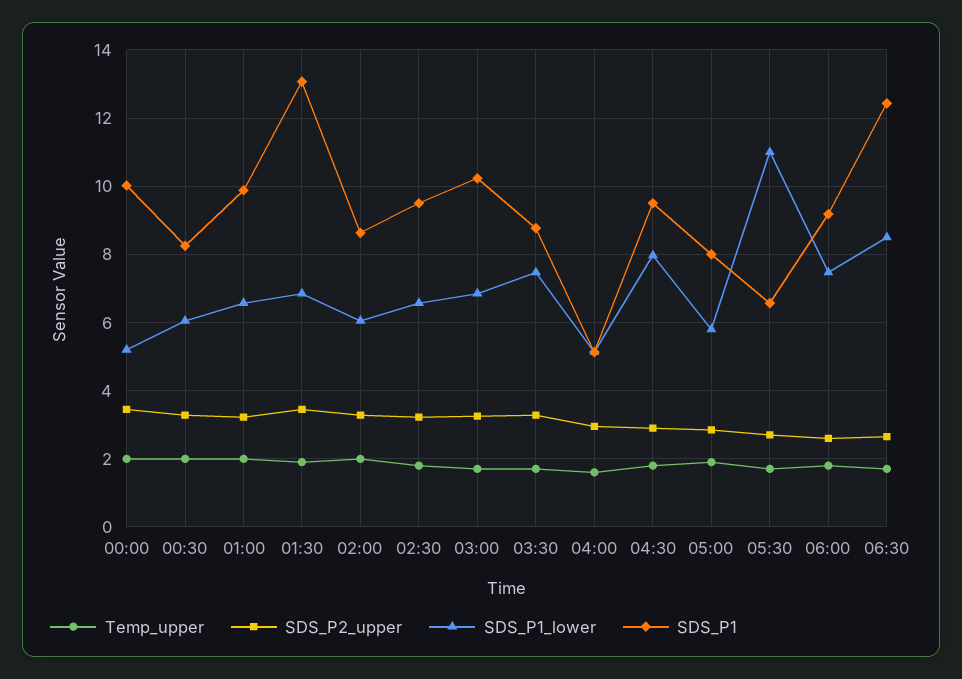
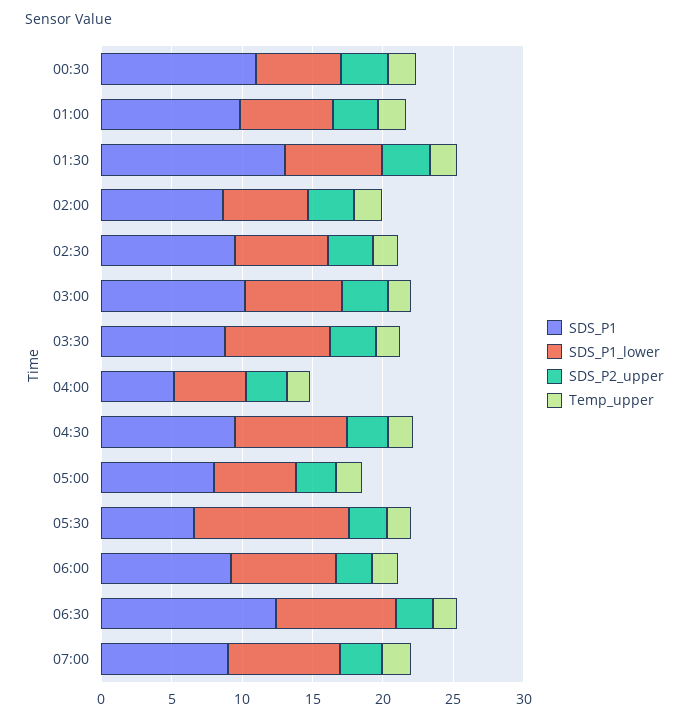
Temp_upper, 00:00: 2 -> none
SDS_P2_upper, 00:00: 3.4 -> none
SDS_P1_lower, 00:00: 5.2 -> none
SDS_P1, 00:00: 10 -> none
SDS_P1, 00:30: 8.2 -> 11
SDS_P1, 07:00: none -> 9
SDS_P1_lower, 07:00: none -> 8
SDS_P2_upper, 07:00: none -> 3
Temp_upper, 07:00: none -> 2

